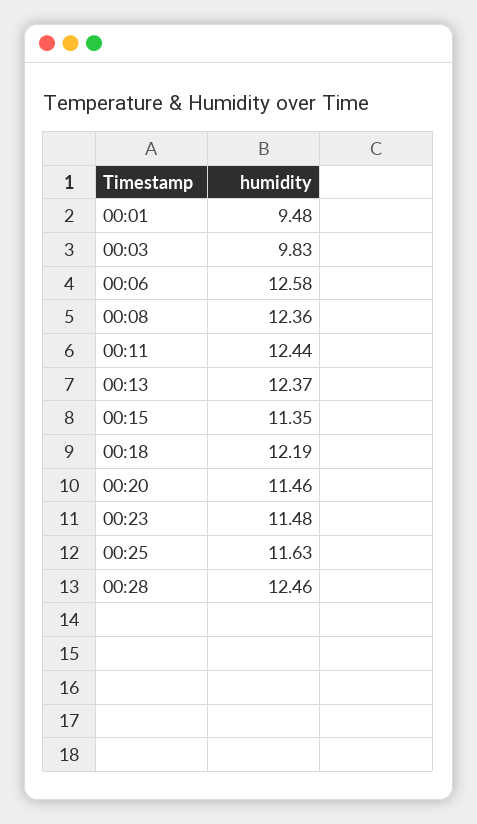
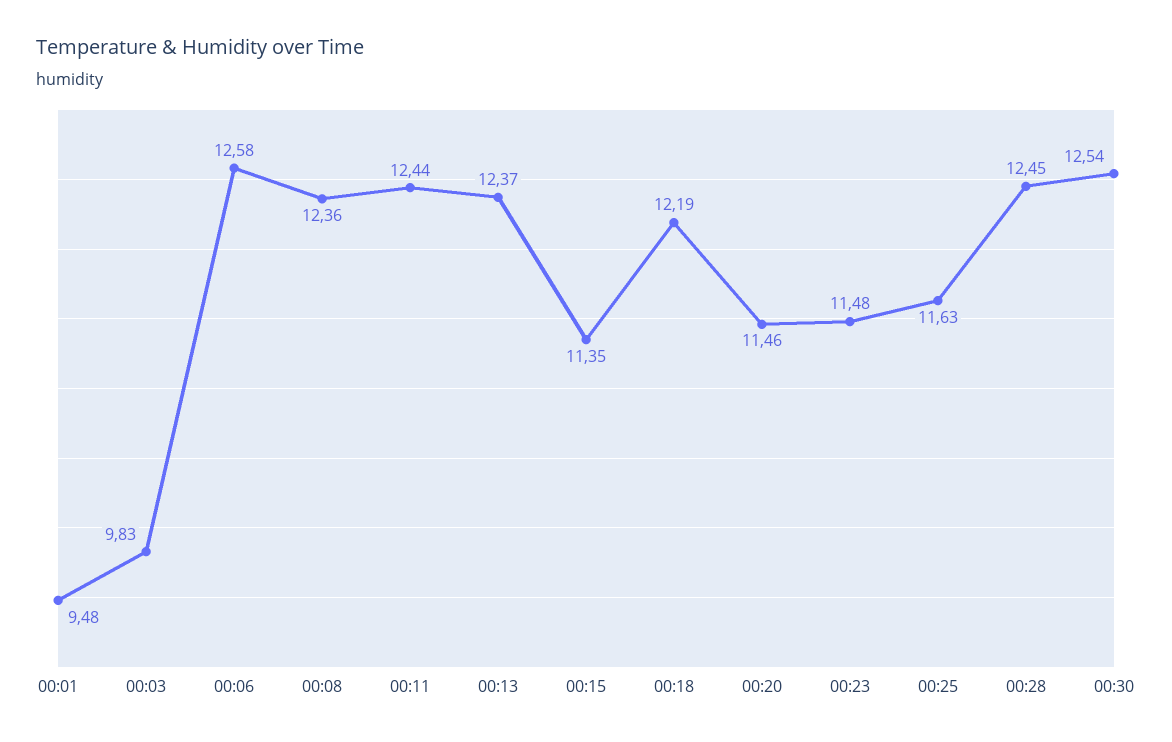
00:28: 12.46 -> 12.45
00:30: none -> 12.54

